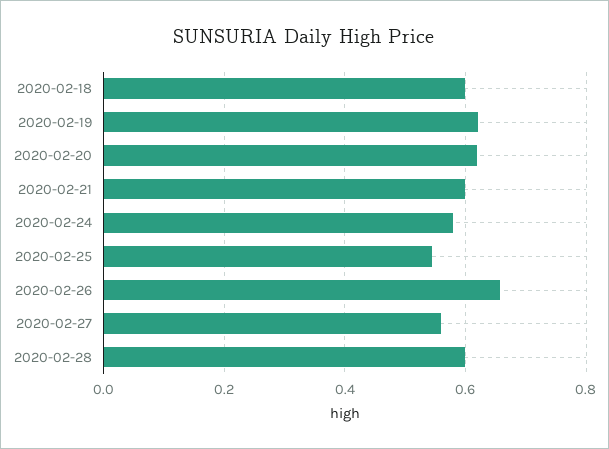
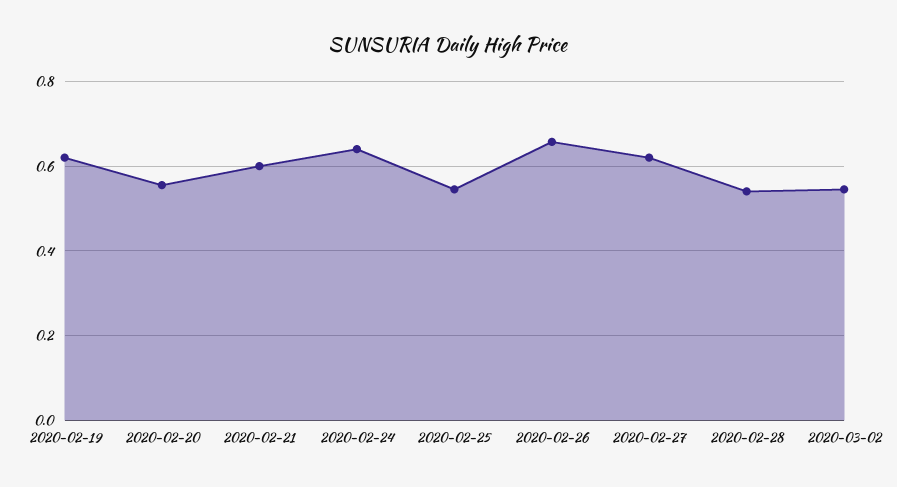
2020-02-18: 0.6 -> none
2020-02-20: 0.62 -> 0.56
2020-02-24: 0.58 -> 0.64
2020-02-27: 0.56 -> 0.62
2020-02-28: 0.6 -> 0.54
2020-03-02: none -> 0.54

